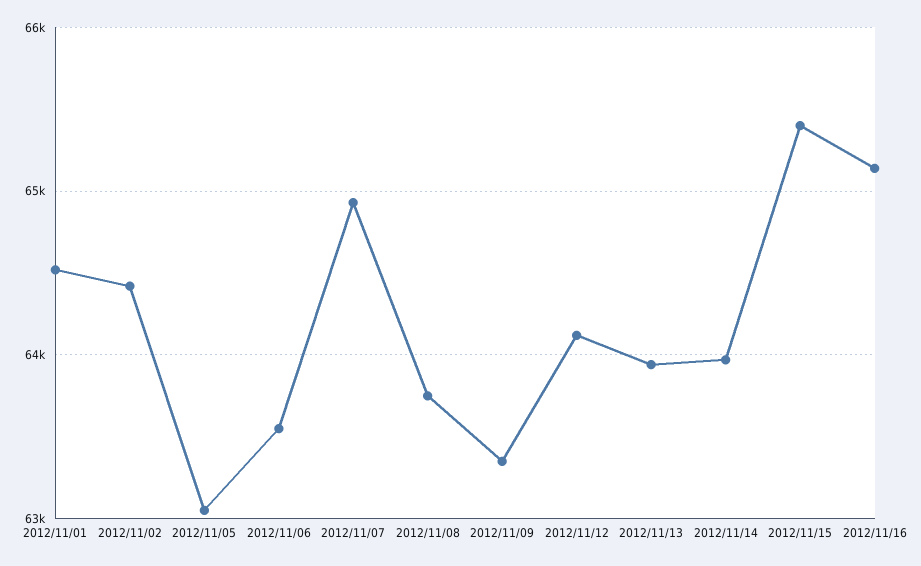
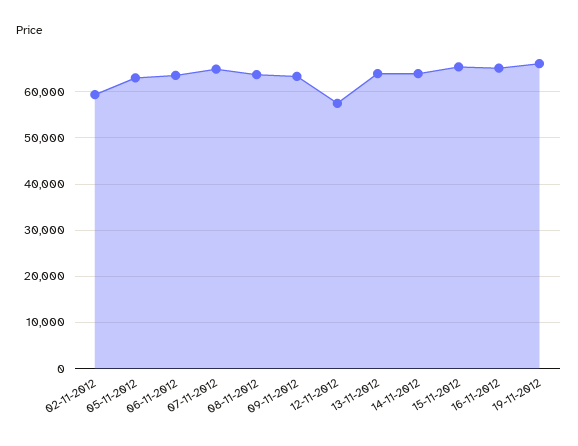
2012/11/01: 64500 -> none
2012/11/02: 64400 -> 60000
2012/11/12: 64100 -> 58000
19-11-2012: none -> 66000

